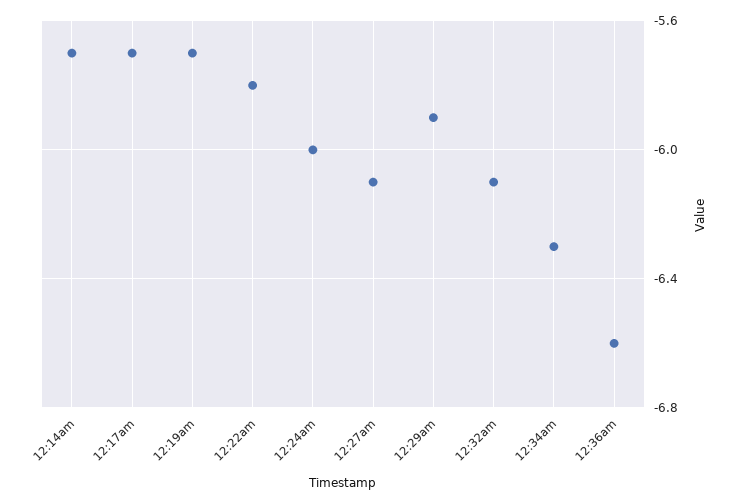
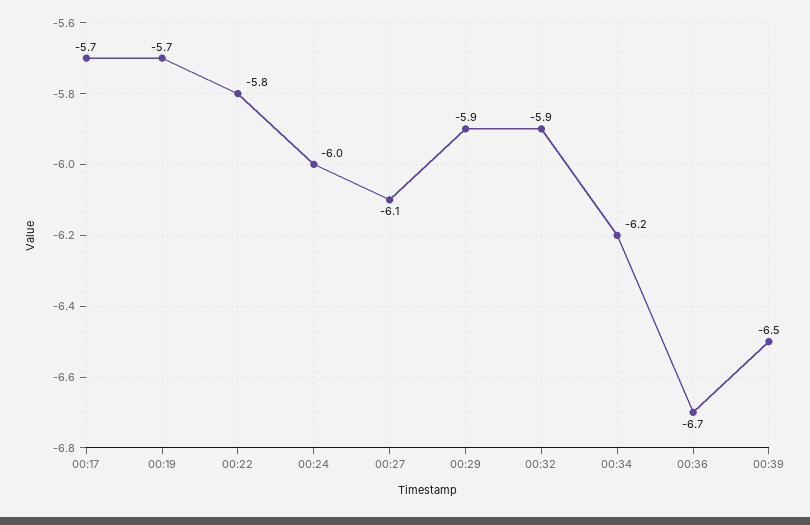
12:14am: -5.7 -> none
12:32am: -6.1 -> -5.9
12:34am: -6.3 -> -6.2
12:36am: -6.6 -> -6.7
00:39: none -> -6.5

